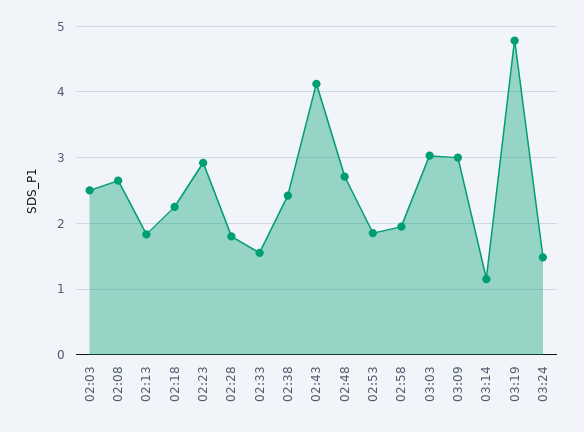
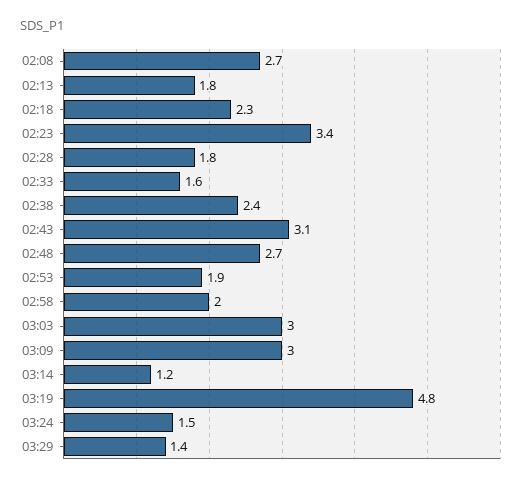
02:03: 2.5 -> none
02:23: 2.9 -> 3.4
02:43: 4.1 -> 3.1
03:29: none -> 1.4

